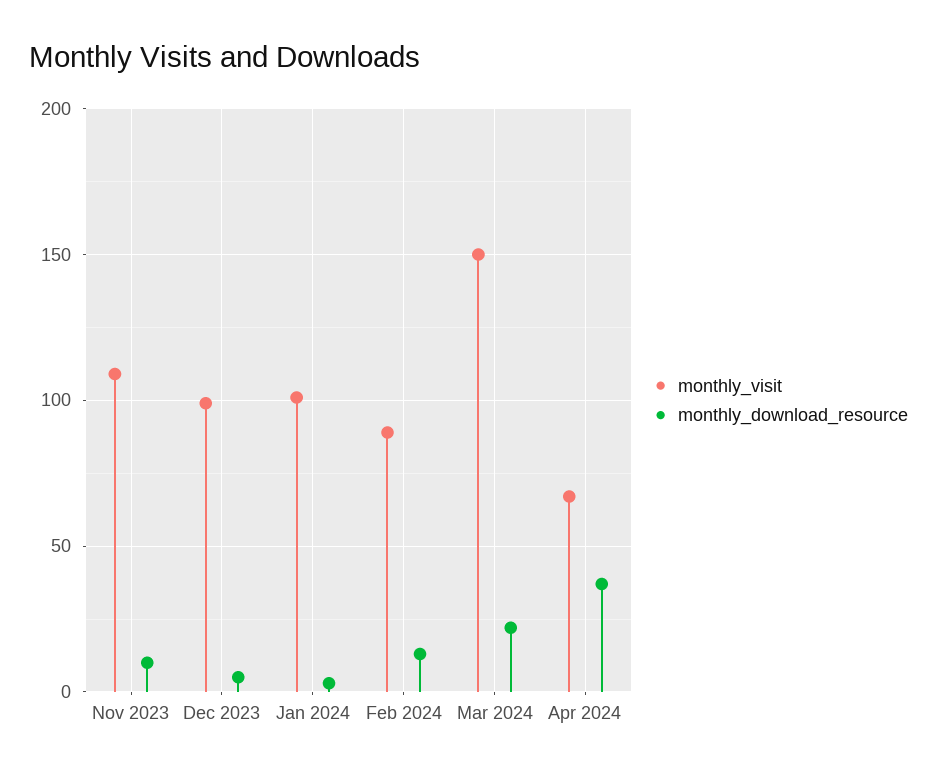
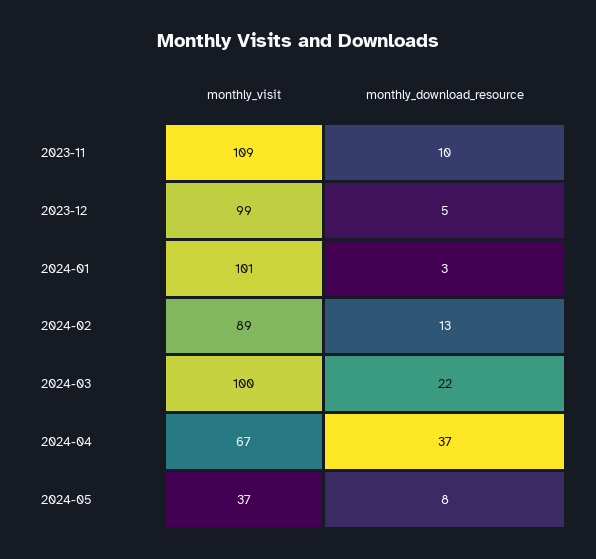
monthly_visit, Mar 2024: 150 -> 100
monthly_visit, 2024-05: none -> 37
monthly_download_resource, 2024-05: none -> 8

